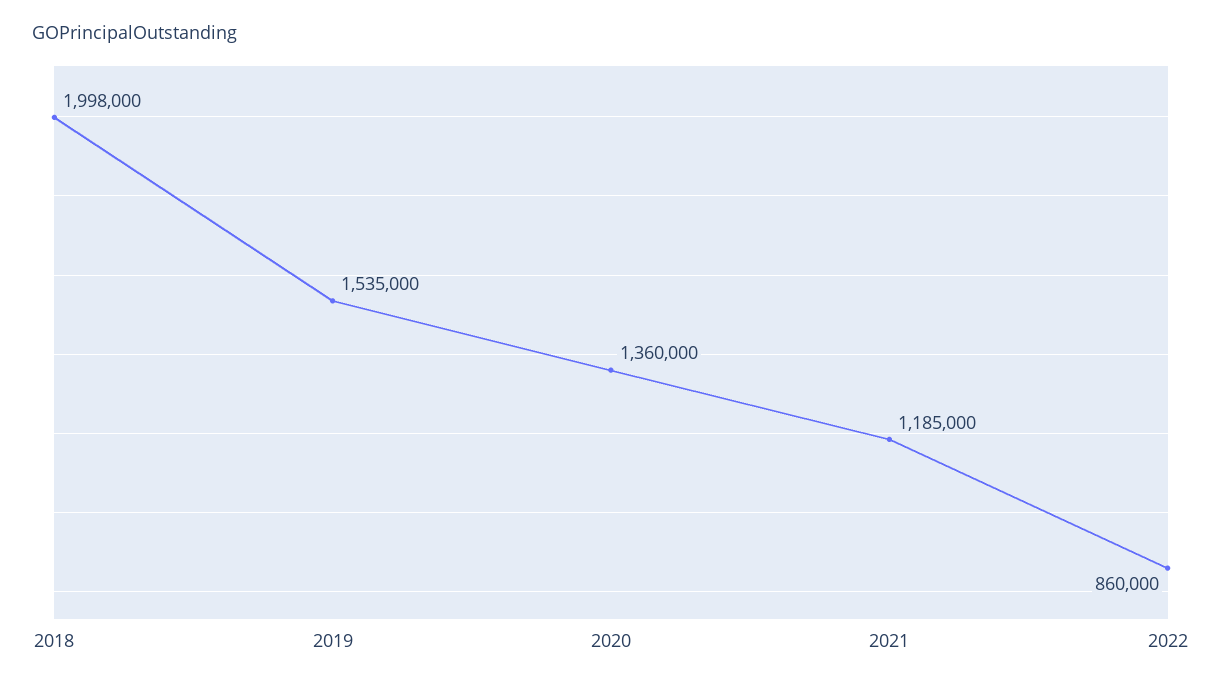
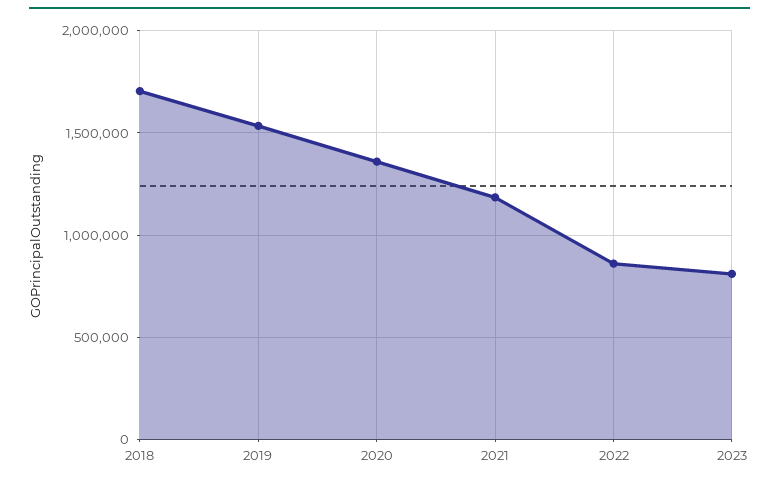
2018: 1998000 -> 1700000
2023: none -> 800000

